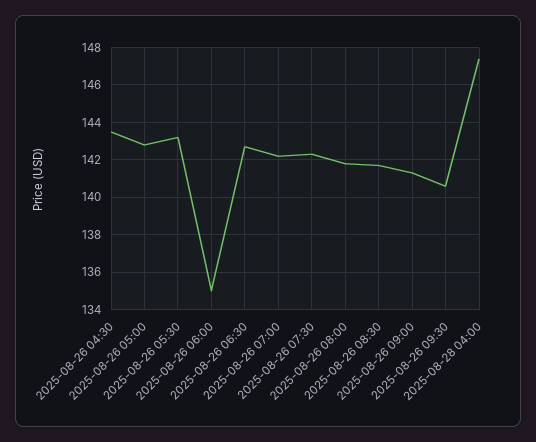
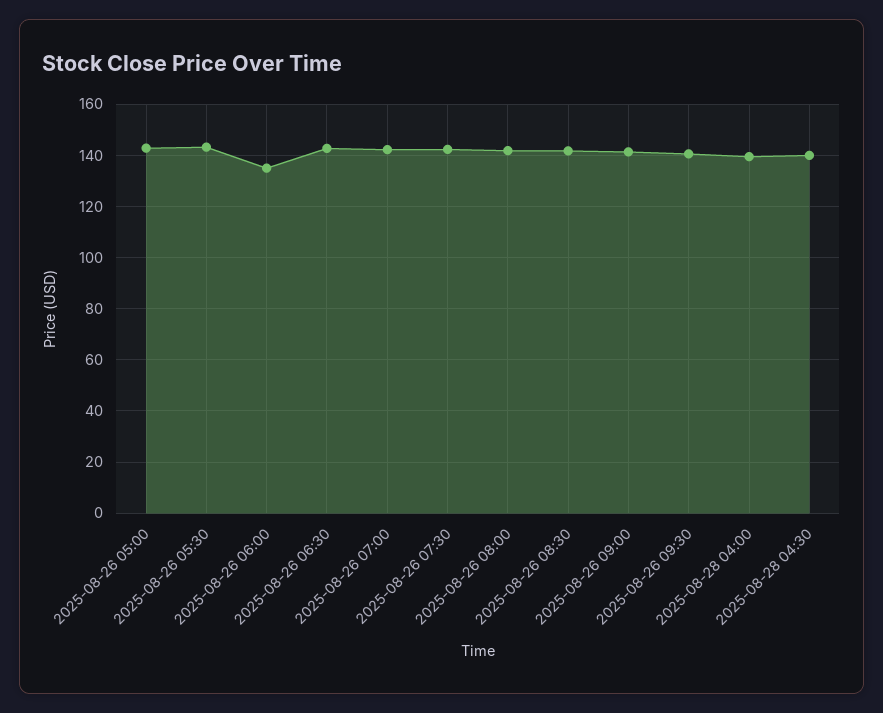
2025-08-26 04:30: 143.5 -> none
2025-08-28 04:00: 147.5 -> 140
2025-08-28 04:30: none -> 140

